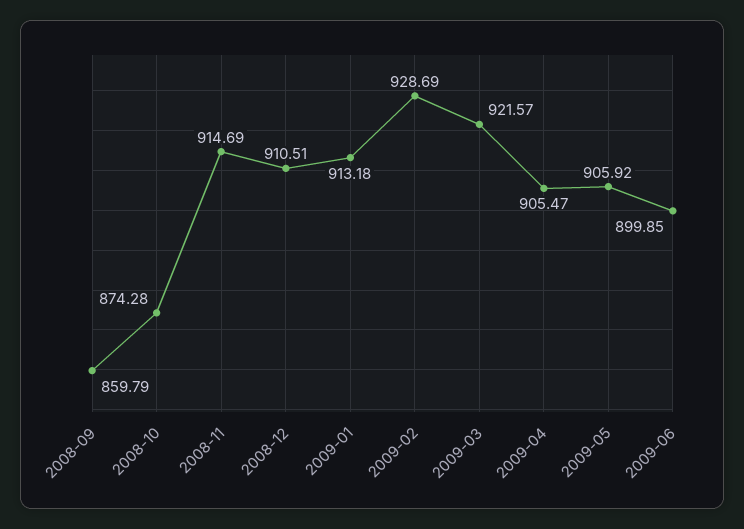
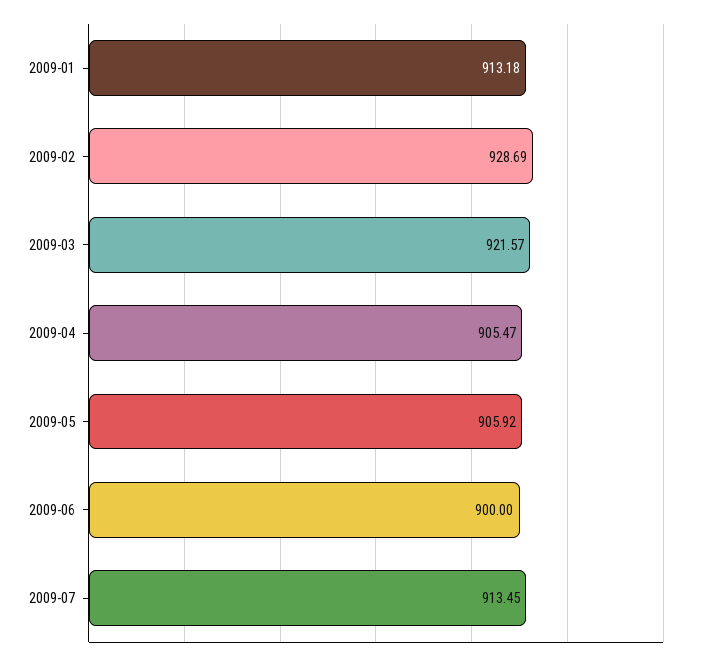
2008-09: 859.79 -> none
2008-10: 874.28 -> none
2008-11: 914.69 -> none
2008-12: 910.51 -> none
2009-06: 899.85 -> 900
2009-07: none -> 913.45

